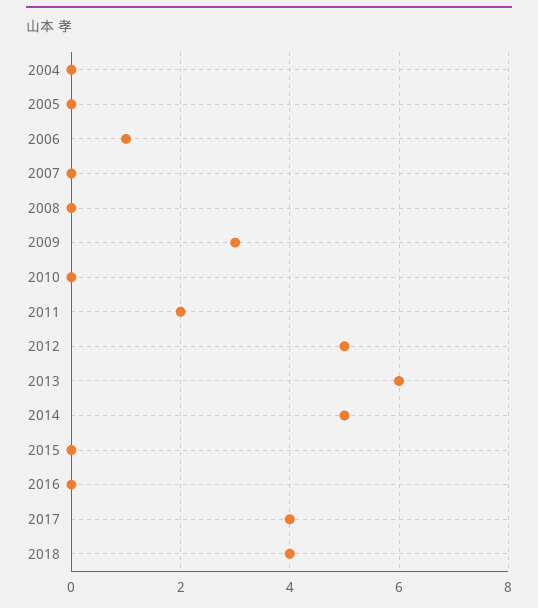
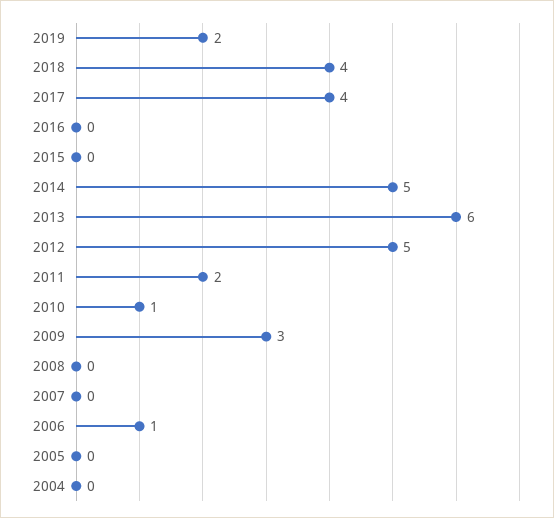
2010: 0 -> 1
2019: none -> 2

